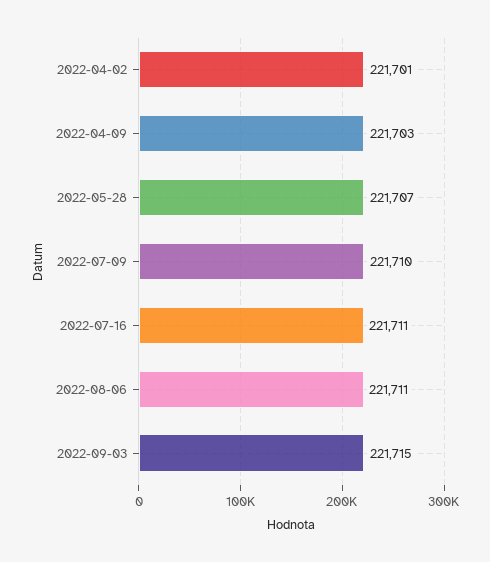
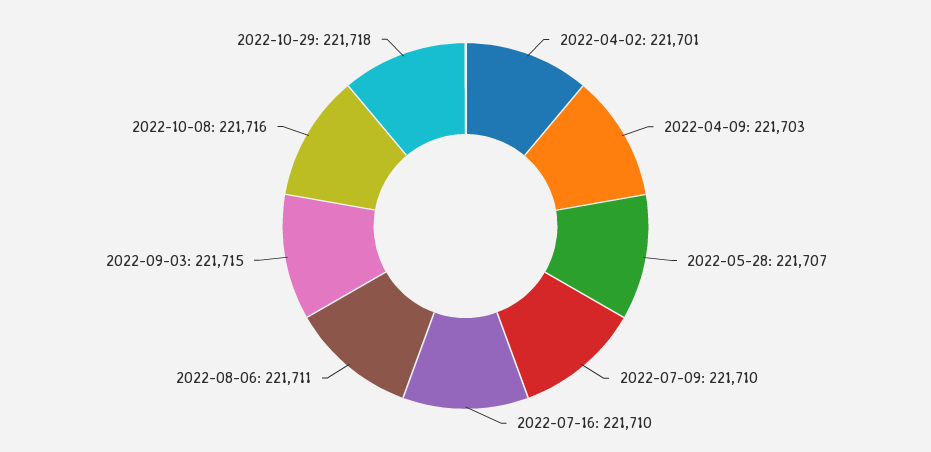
2022-07-16: 221711 -> 221710
2022-10-08: none -> 221716
2022-10-29: none -> 221718

